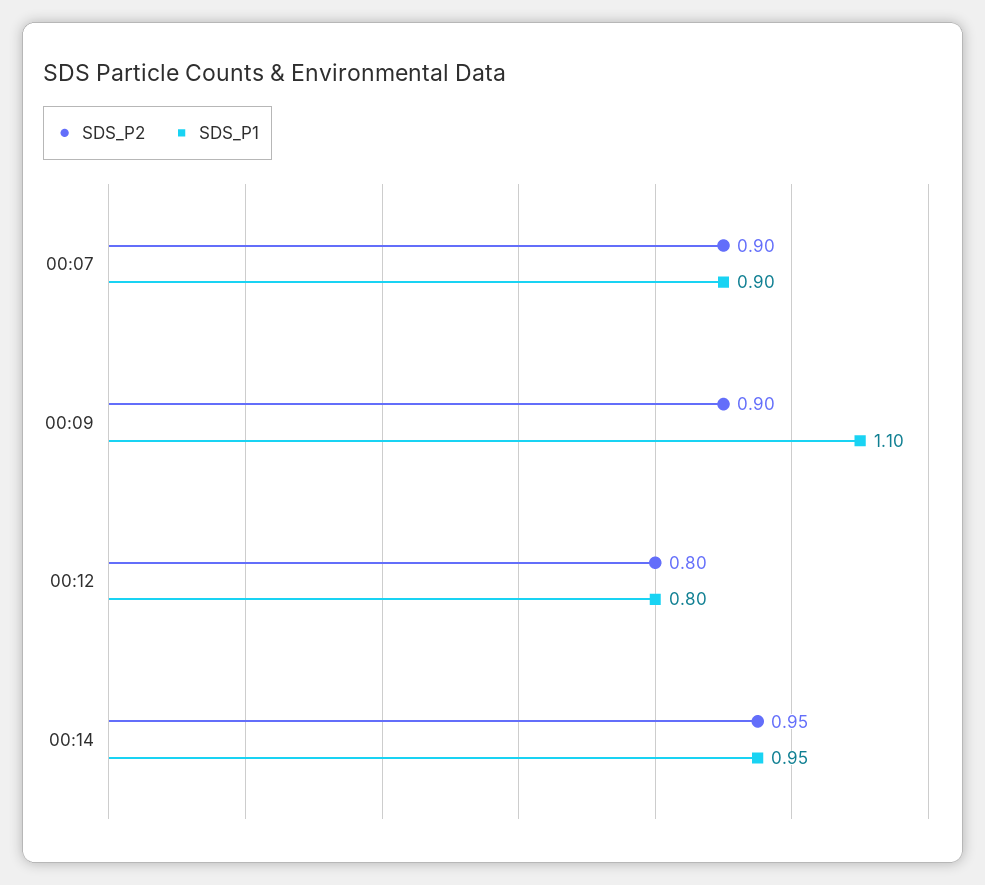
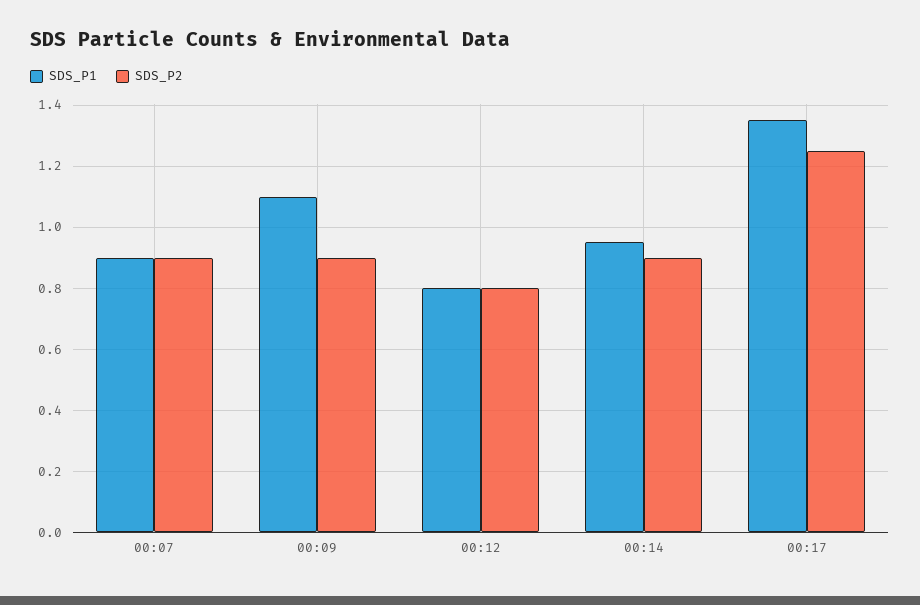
SDS_P2, 00:14: 0.95 -> 0.9
SDS_P1, 00:17: none -> 1.35
SDS_P2, 00:17: none -> 1.25

